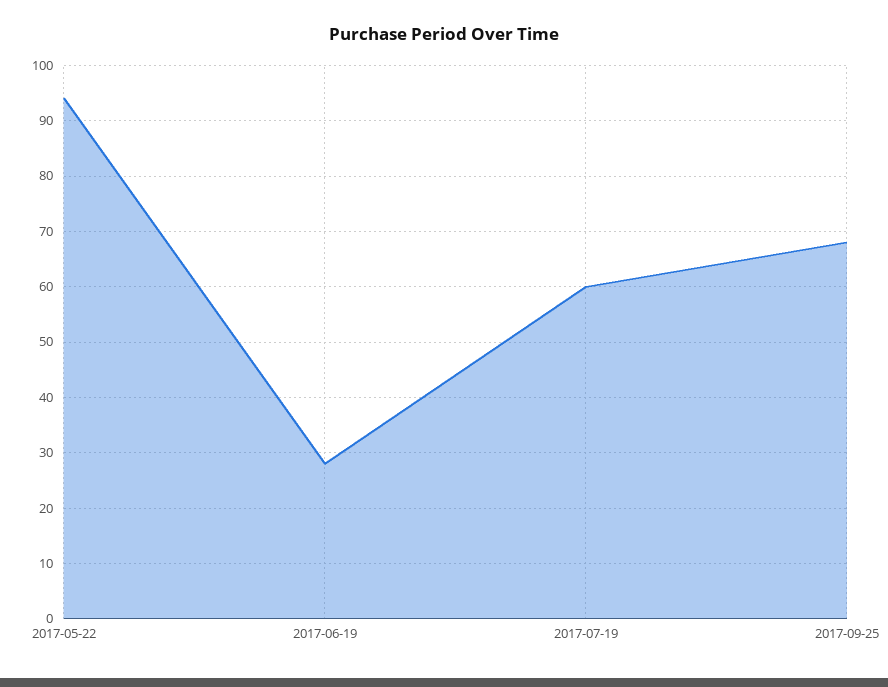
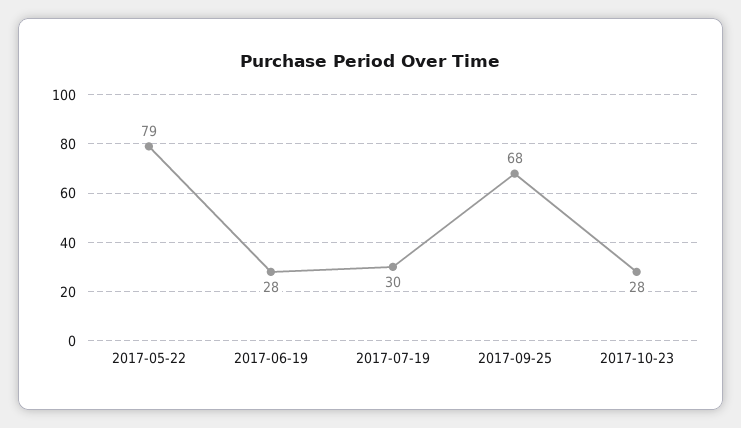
2017-05-22: 95 -> 79
2017-07-19: 60 -> 30
2017-10-23: none -> 28

